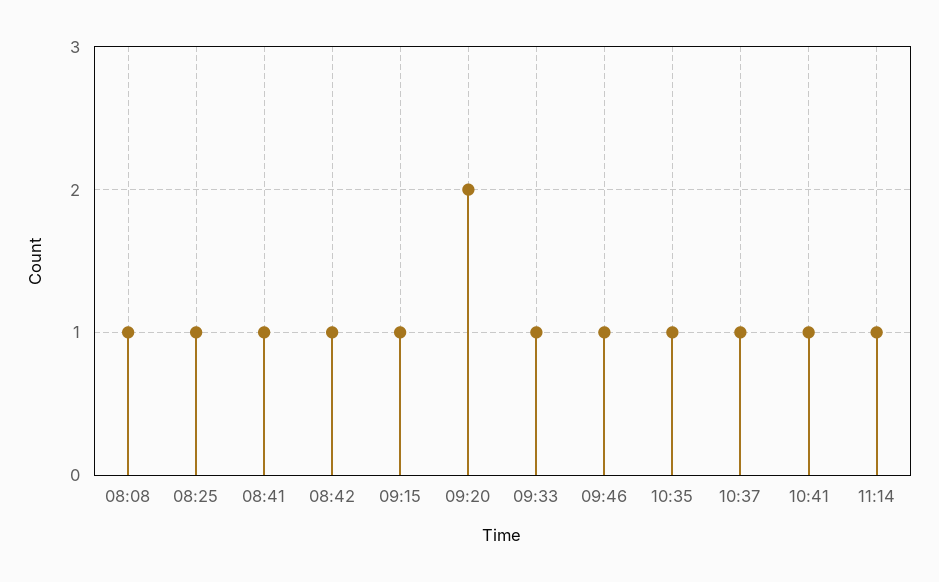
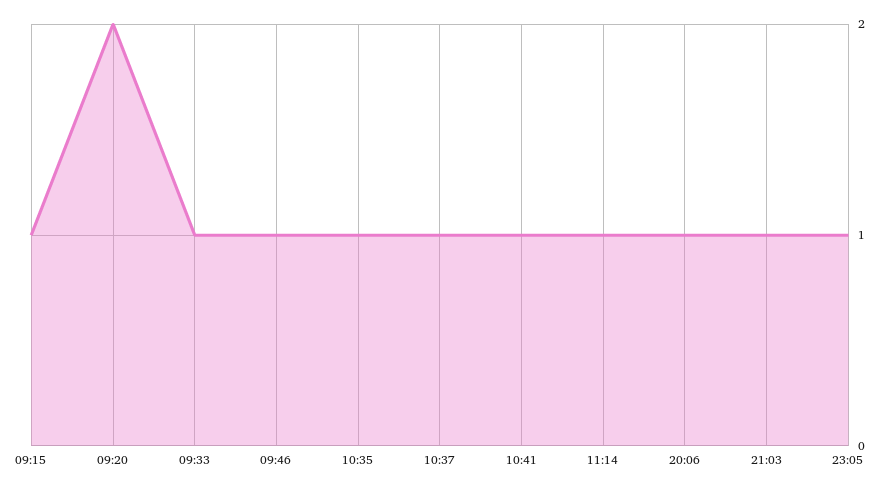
08:08: 1 -> none
08:25: 1 -> none
08:41: 1 -> none
08:42: 1 -> none
20:06: none -> 1
21:03: none -> 1
23:05: none -> 1

